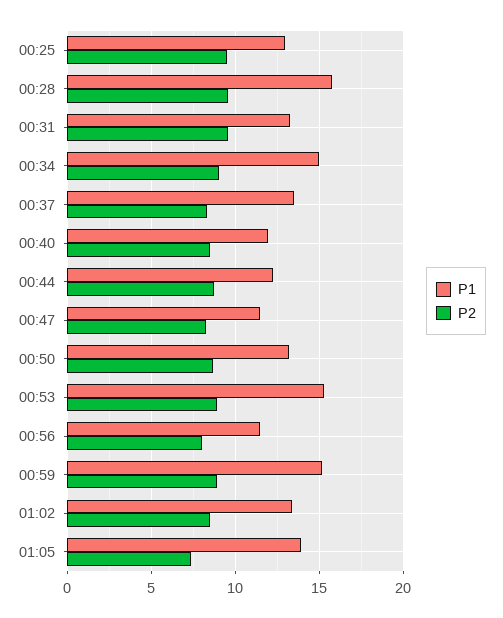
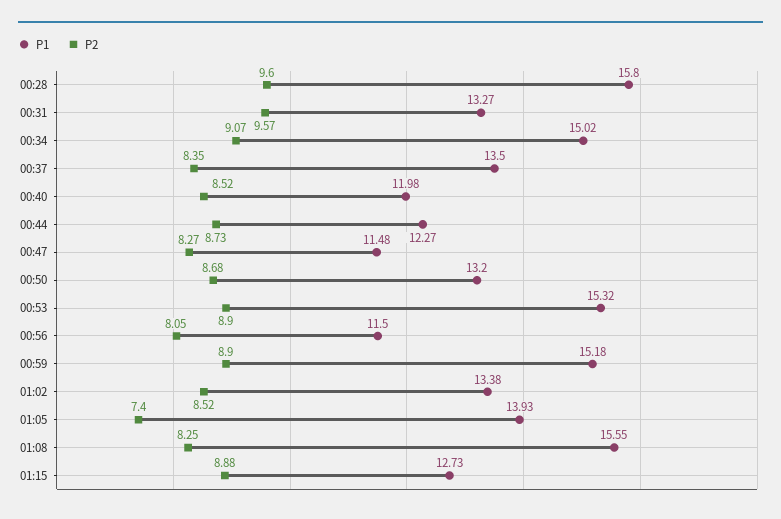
P1, 00:25: 13 -> none
P2, 00:25: 9.5 -> none
P1, 01:08: none -> 15.55
P2, 01:08: none -> 8.25
P1, 01:15: none -> 12.73
P2, 01:15: none -> 8.88

